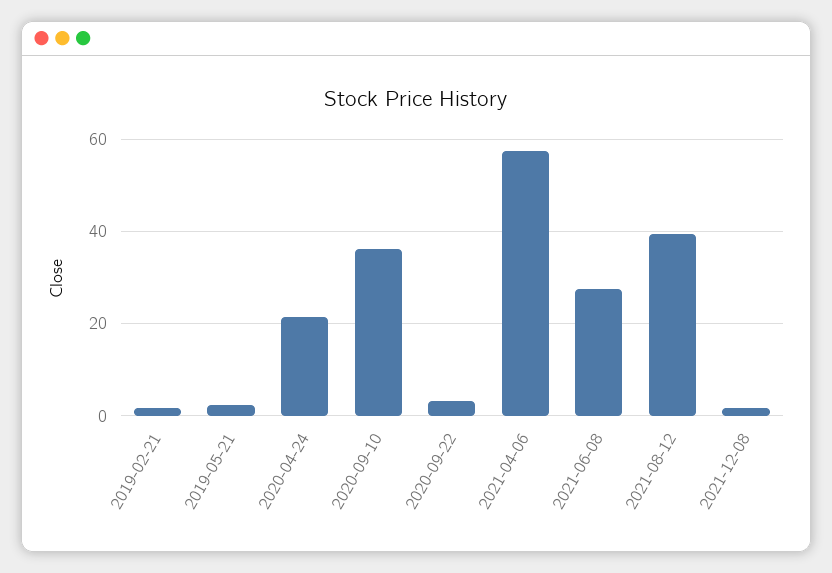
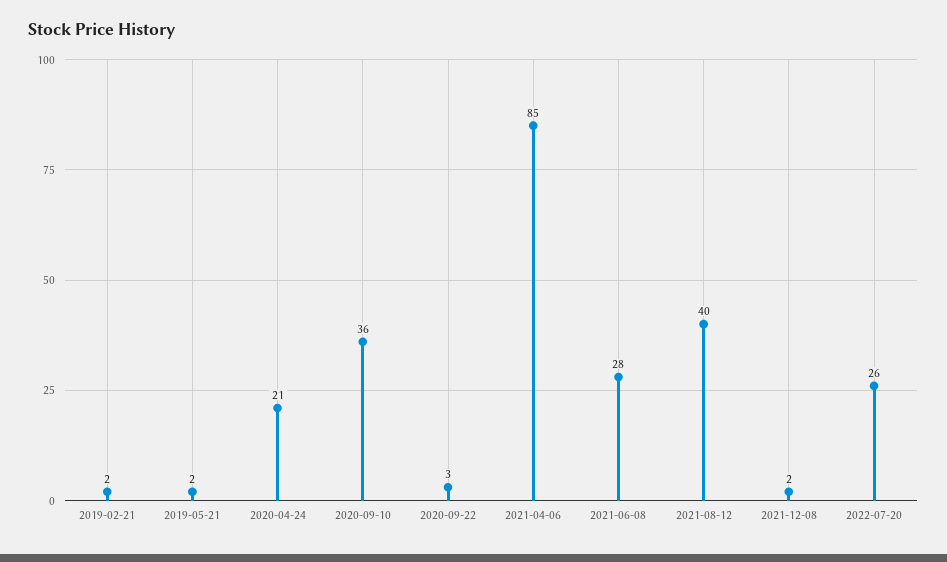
2021-04-06: 58 -> 85
2022-07-20: none -> 26

